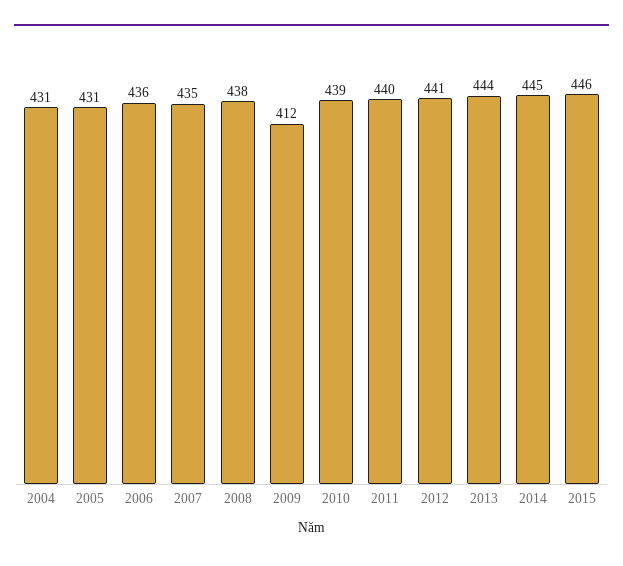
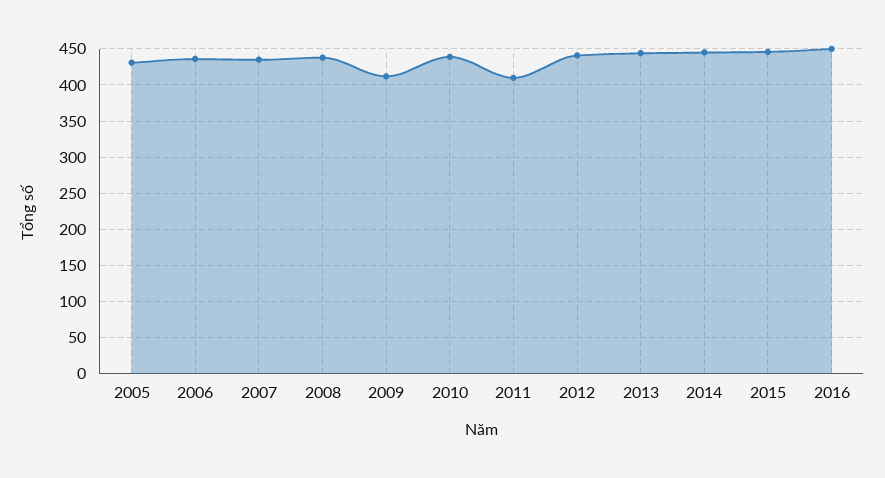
2004: 431 -> none
2011: 440 -> 410
2016: none -> 450

